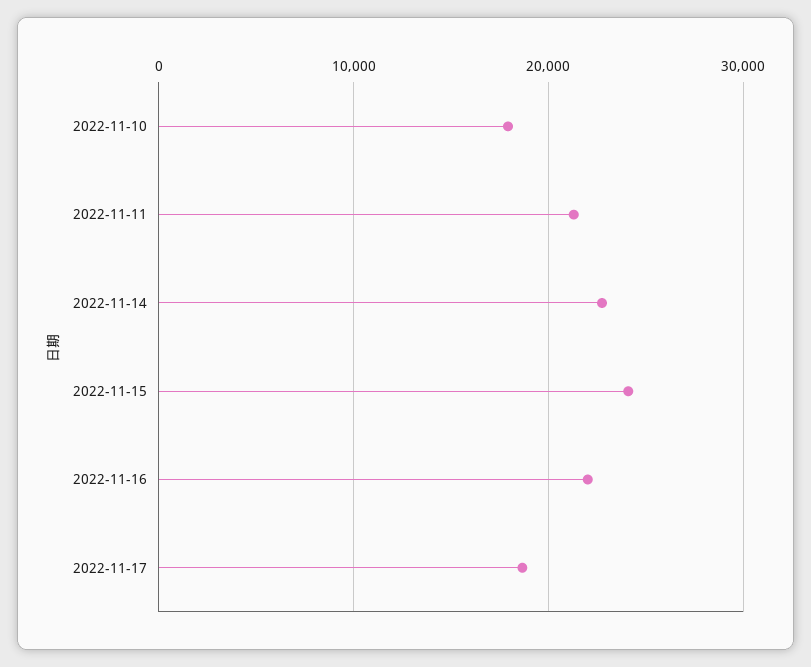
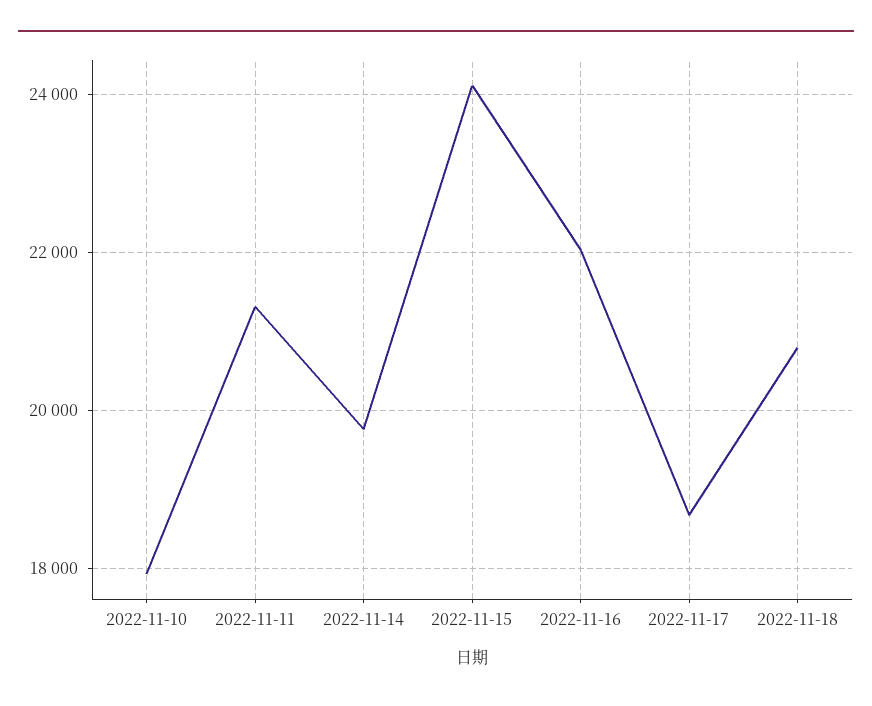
2022-11-14: 23000 -> 19800
2022-11-18: none -> 20800

